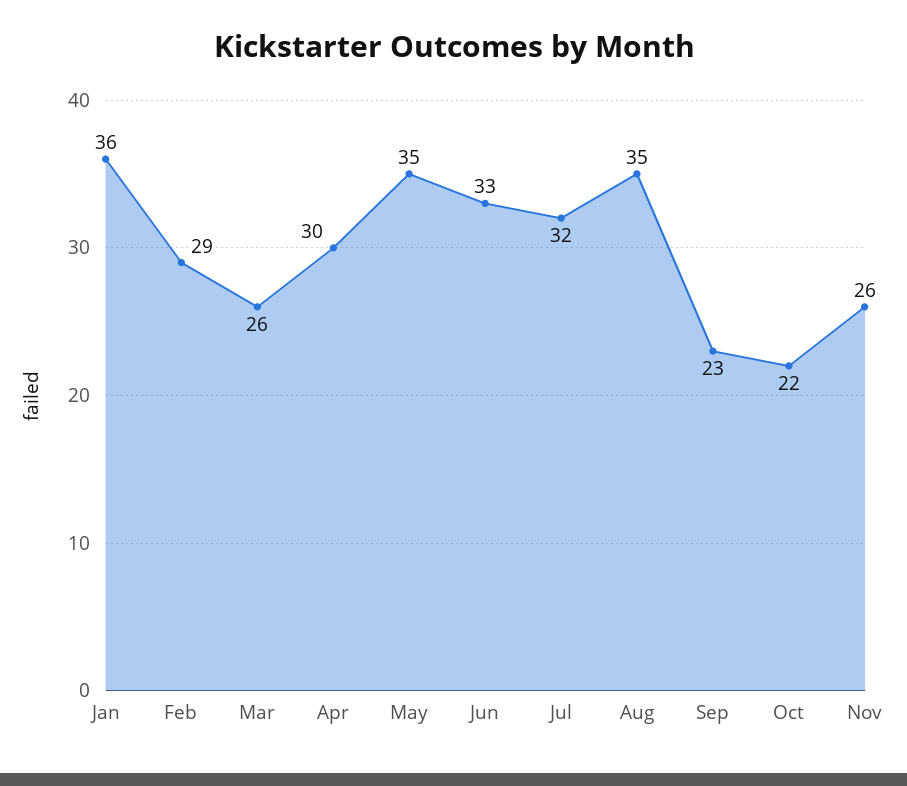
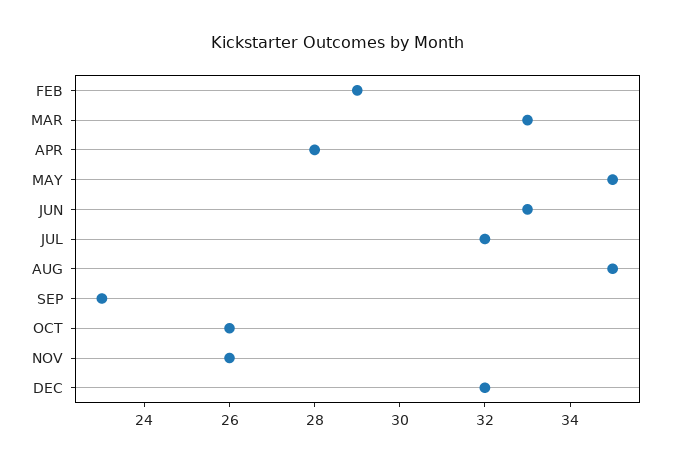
Jan: 36 -> none
Mar: 26 -> 33
Apr: 30 -> 28
Oct: 22 -> 26
DEC: none -> 32

